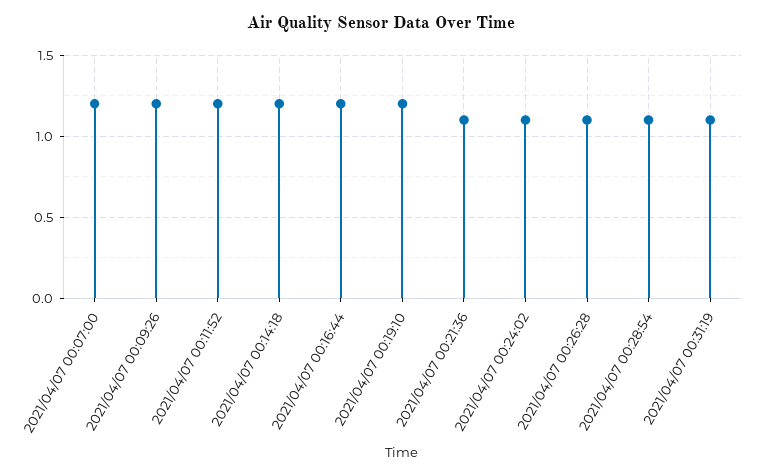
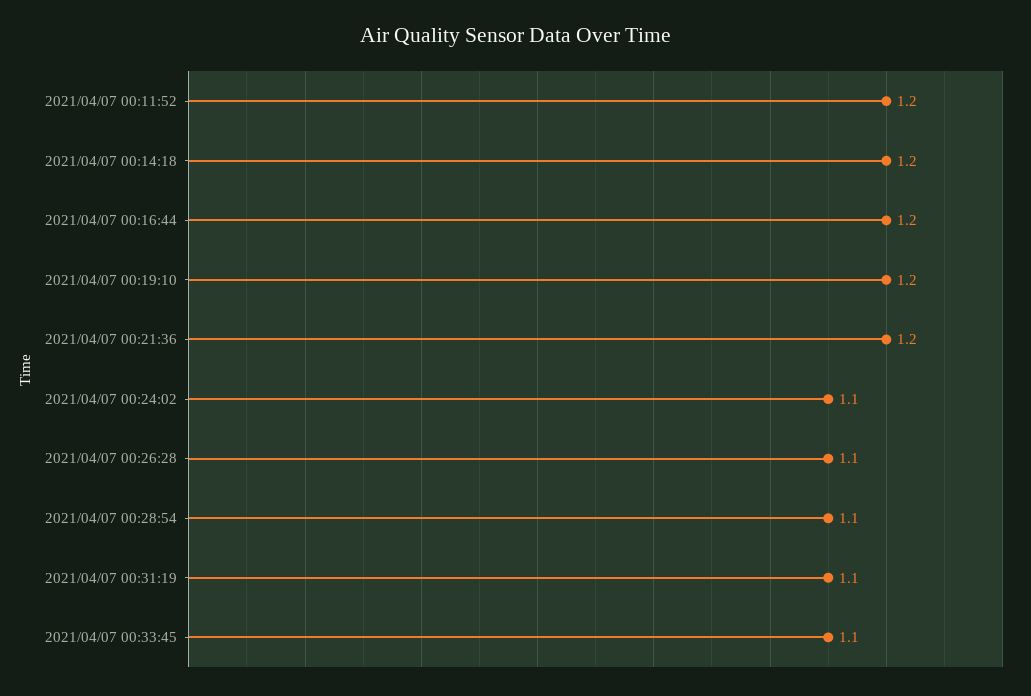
2021/04/07 00:07:00: 1.2 -> none
2021/04/07 00:09:26: 1.2 -> none
2021/04/07 00:21:36: 1.1 -> 1.2
2021/04/07 00:33:45: none -> 1.1

